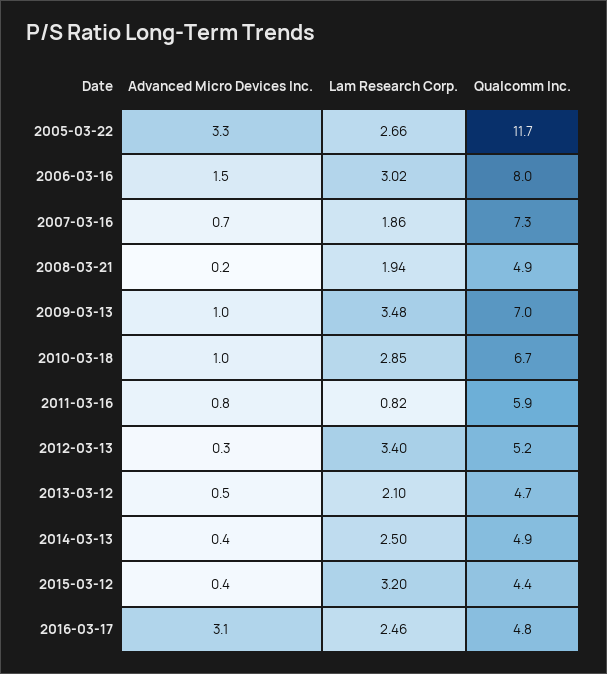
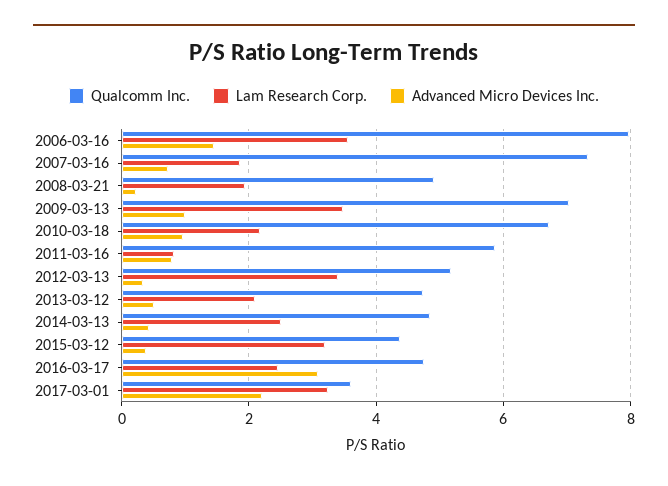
Advanced Micro Devices Inc., 2005-03-22: 3.3 -> none
Lam Research Corp., 2005-03-22: 2.66 -> none
Qualcomm Inc., 2005-03-22: 11.7 -> none
Lam Research Corp., 2006-03-16: 3.02 -> 3.6
Lam Research Corp., 2010-03-18: 2.85 -> 2.2
Qualcomm Inc., 2017-03-01: none -> 3.6
Lam Research Corp., 2017-03-01: none -> 3.2
Advanced Micro Devices Inc., 2017-03-01: none -> 2.2

